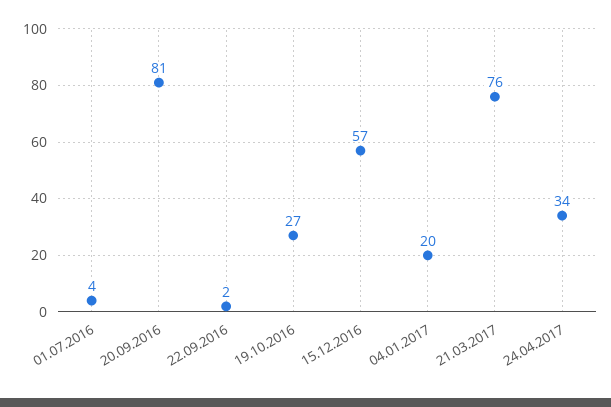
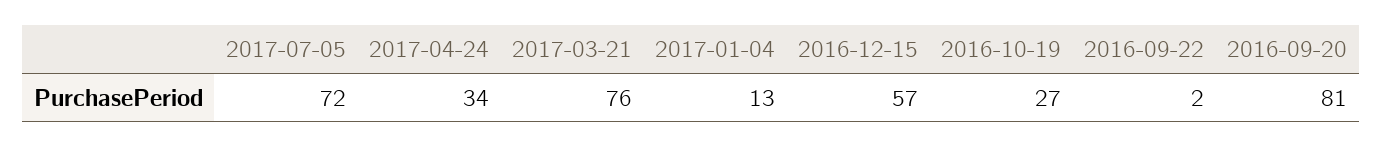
01.07.2016: 4 -> none
04.01.2017: 20 -> 13
2017-07-05: none -> 72

